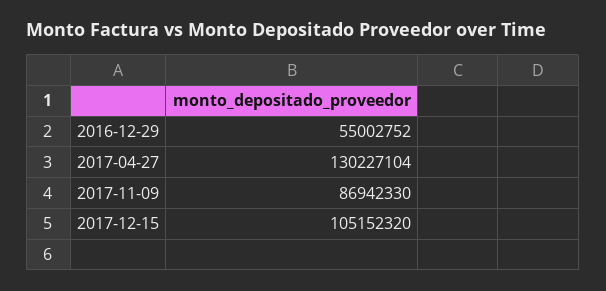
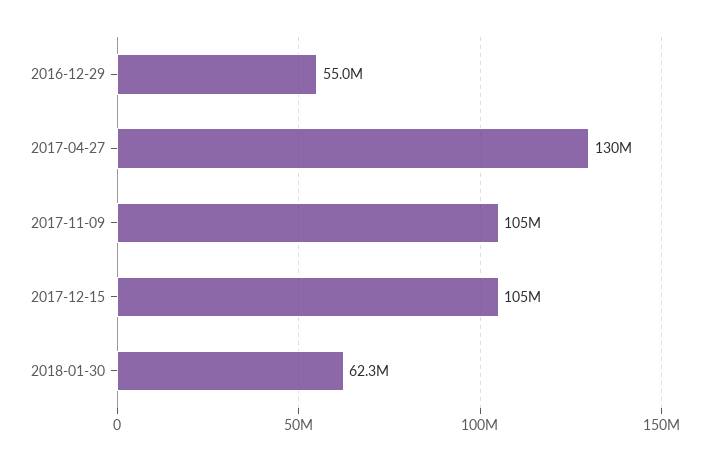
2017-11-09: 86942330 -> 105000000
2018-01-30: none -> 62300000

